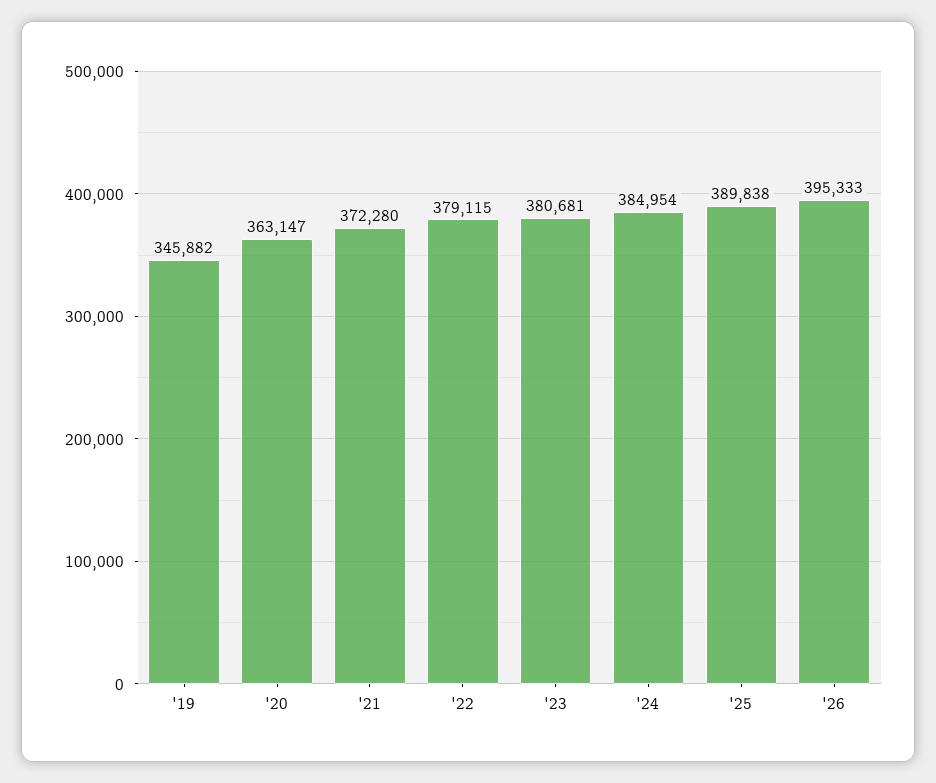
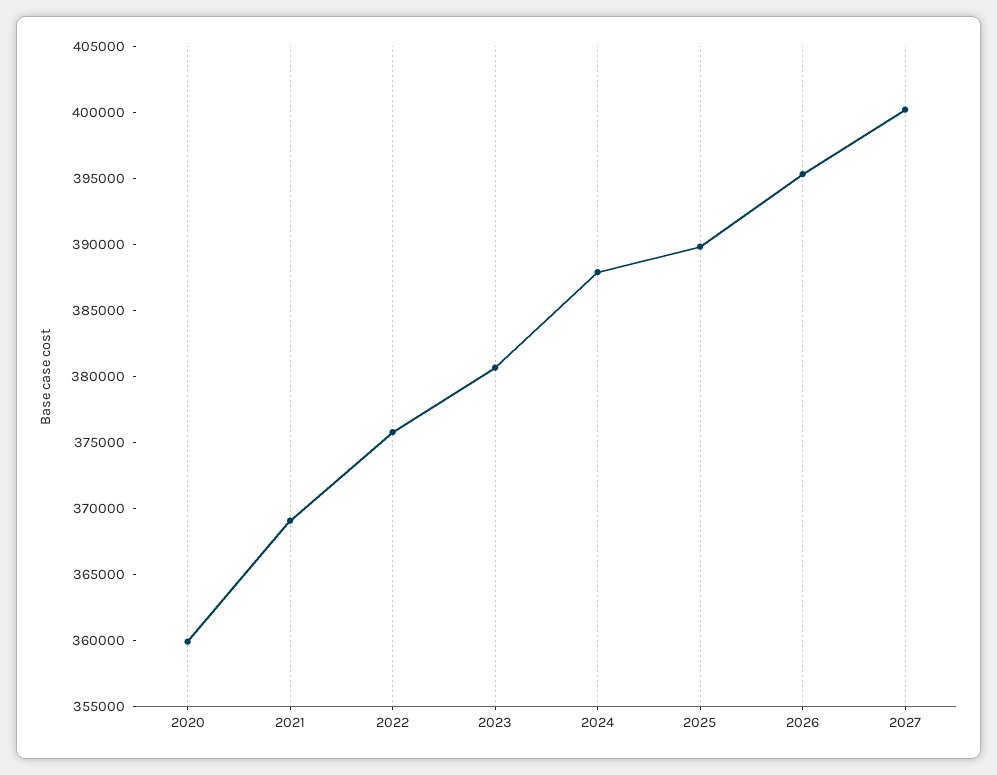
'19: 345882 -> none
'20: 363147 -> 360000
'21: 372280 -> 369000
'22: 379115 -> 376000
'24: 384954 -> 388000
2027: none -> 400000

